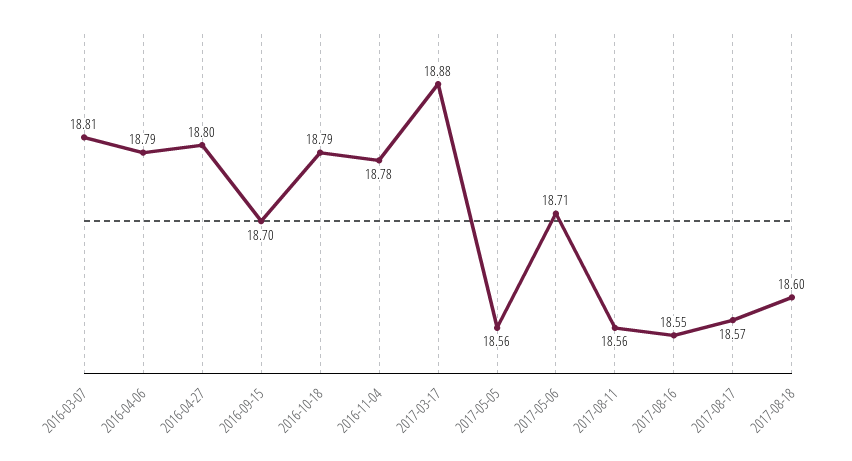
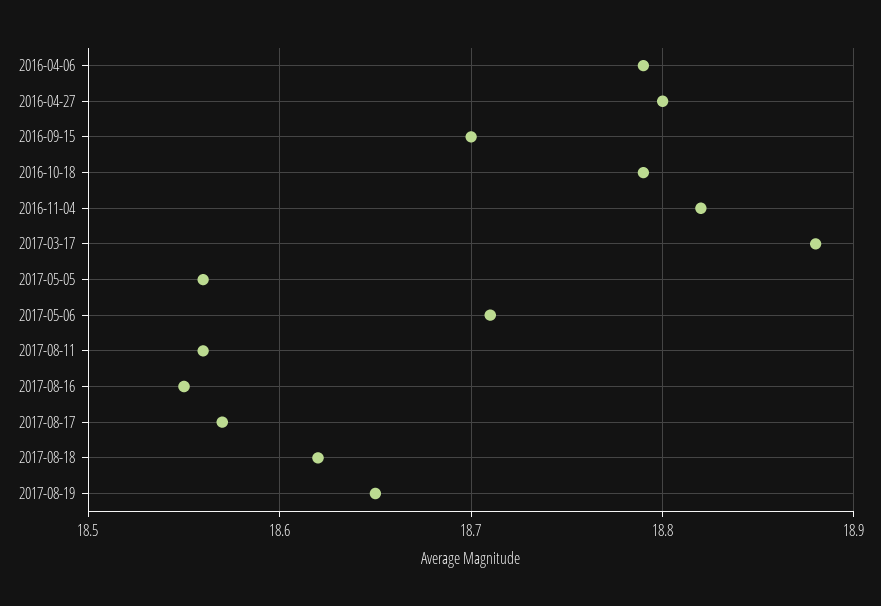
2016-03-07: 18.81 -> none
2016-11-04: 18.78 -> 18.82
2017-08-18: 18.6 -> 18.62
2017-08-19: none -> 18.65

